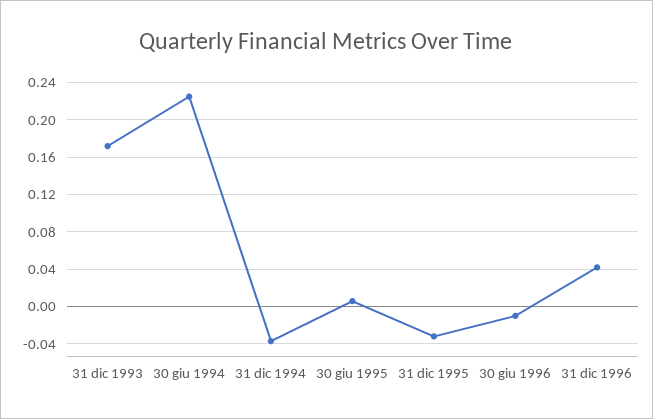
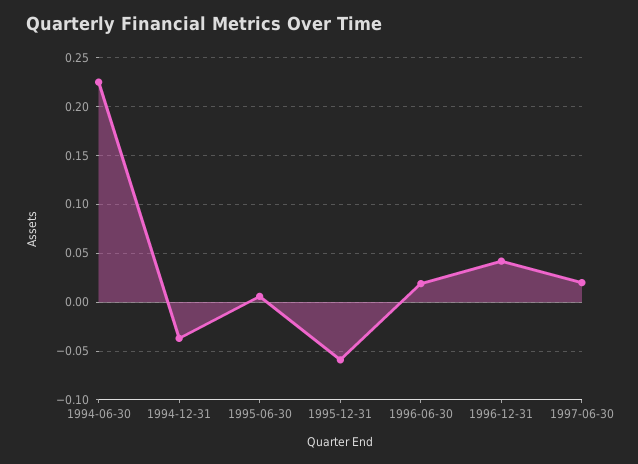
31 dic 1993: 0.17 -> none
31 dic 1995: -0.03 -> -0.06
30 giu 1996: -0.01 -> 0.02
1997-06-30: none -> 0.02

